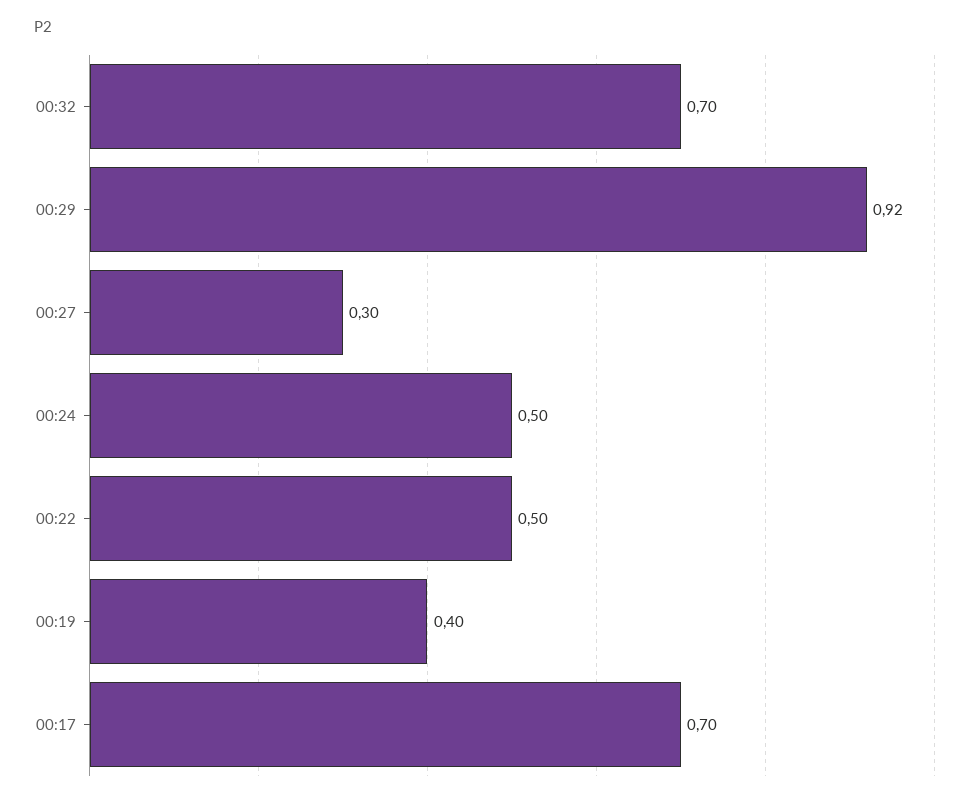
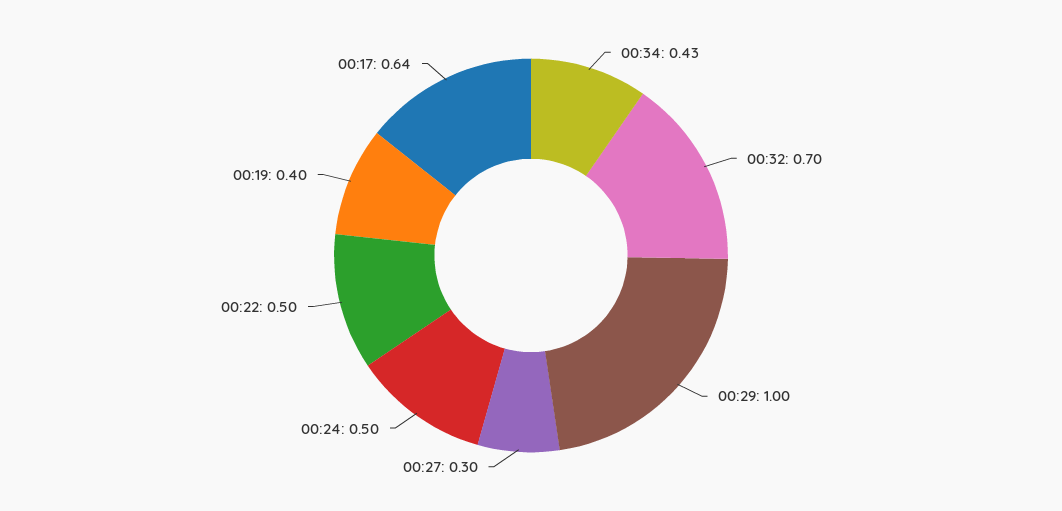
00:29: 0.92 -> 1
00:17: 0.7 -> 0.64
00:34: none -> 0.43

